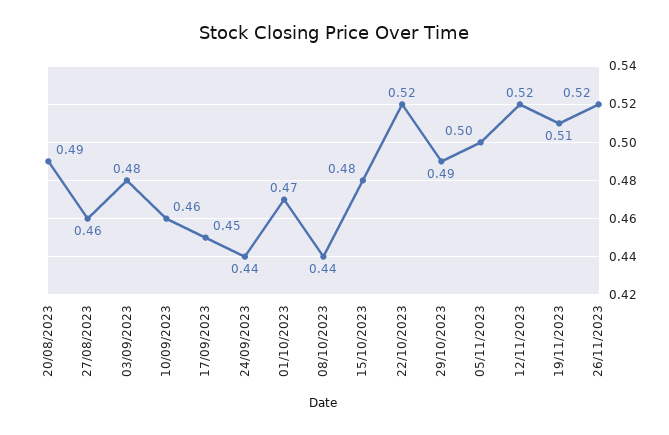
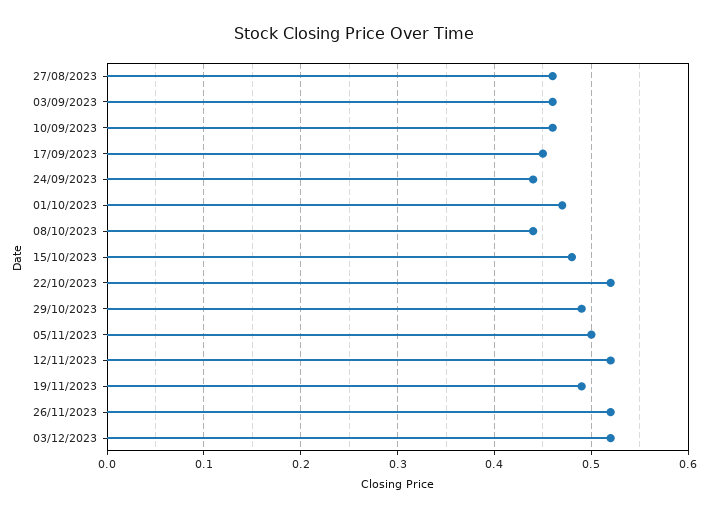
20/08/2023: 0.49 -> none
03/09/2023: 0.48 -> 0.46
19/11/2023: 0.51 -> 0.49
03/12/2023: none -> 0.52

